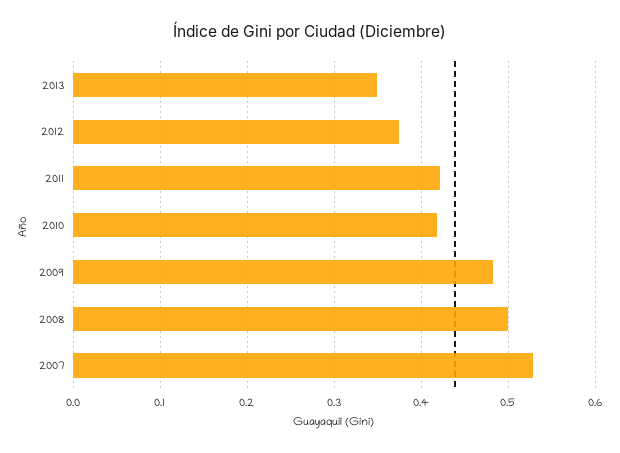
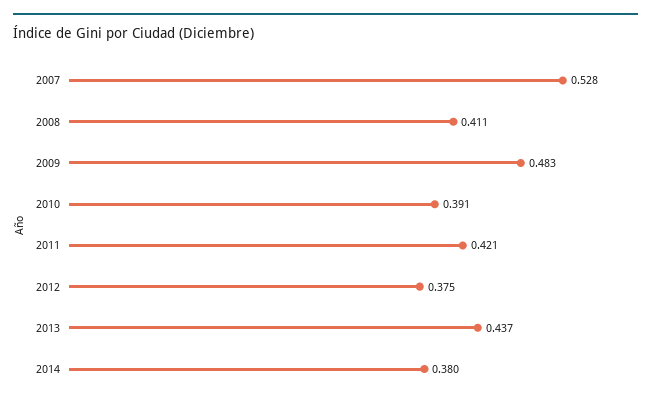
2013: 0.35 -> 0.437
2010: 0.42 -> 0.391
2008: 0.5 -> 0.411
2014: none -> 0.38

